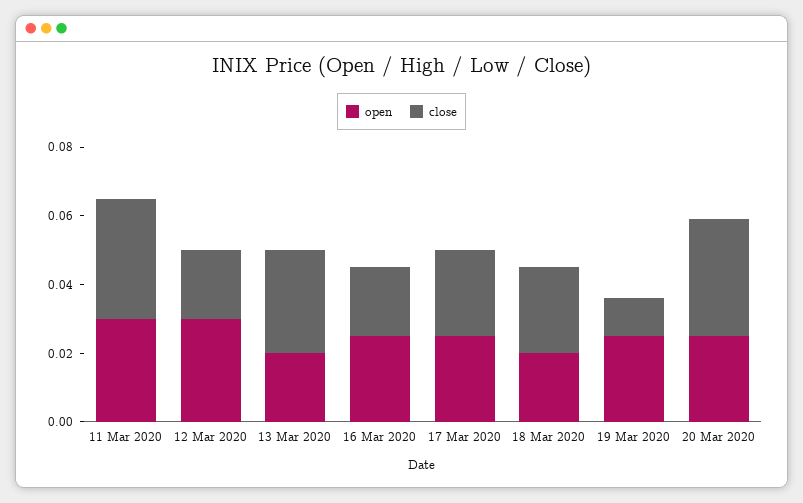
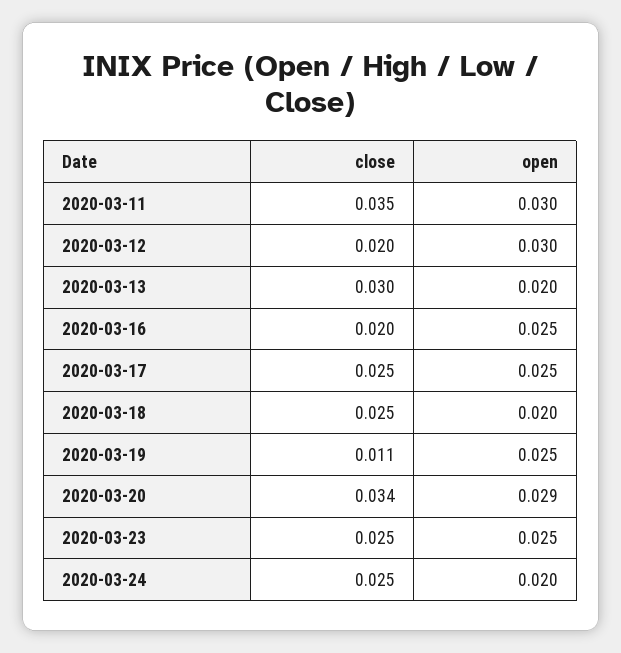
open, 20 Mar 2020: 0.025 -> 0.029
close, 2020-03-23: none -> 0.025
open, 2020-03-23: none -> 0.025
close, 2020-03-24: none -> 0.025
open, 2020-03-24: none -> 0.02

